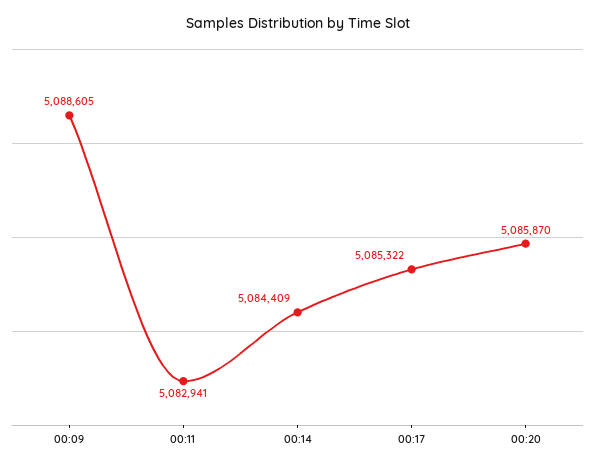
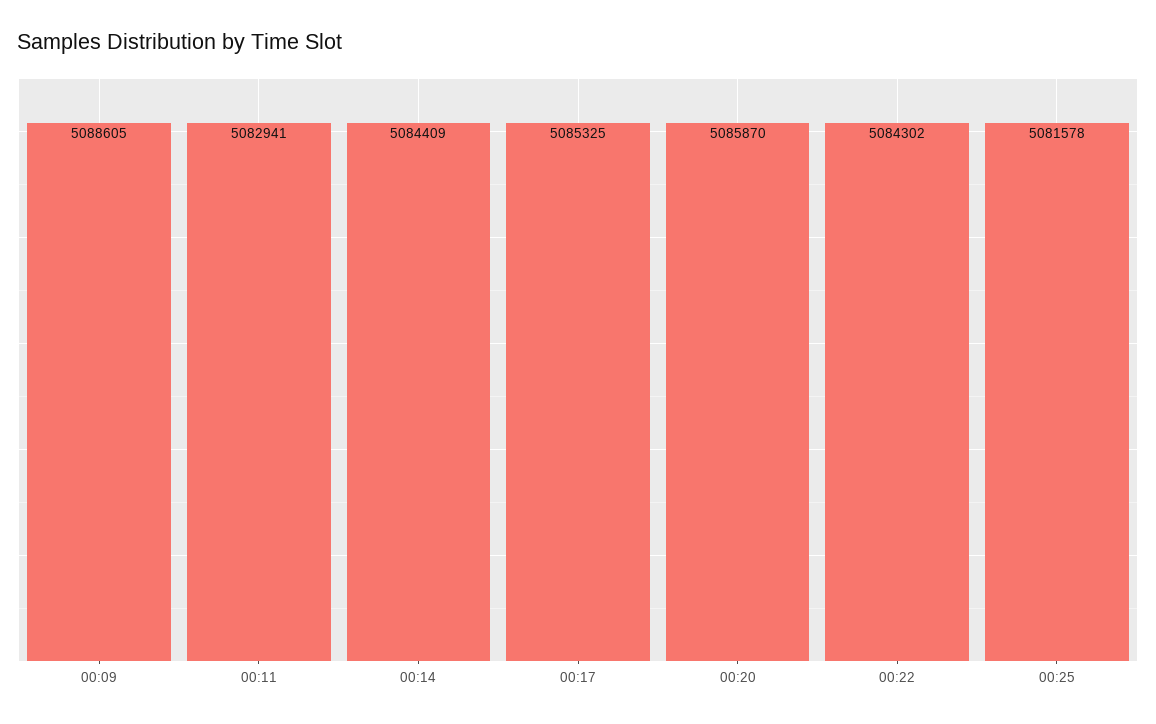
00:17: 5085322 -> 5085325
00:22: none -> 5084302
00:25: none -> 5081578

